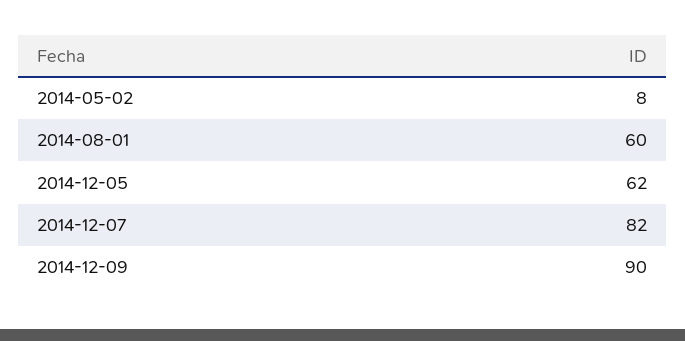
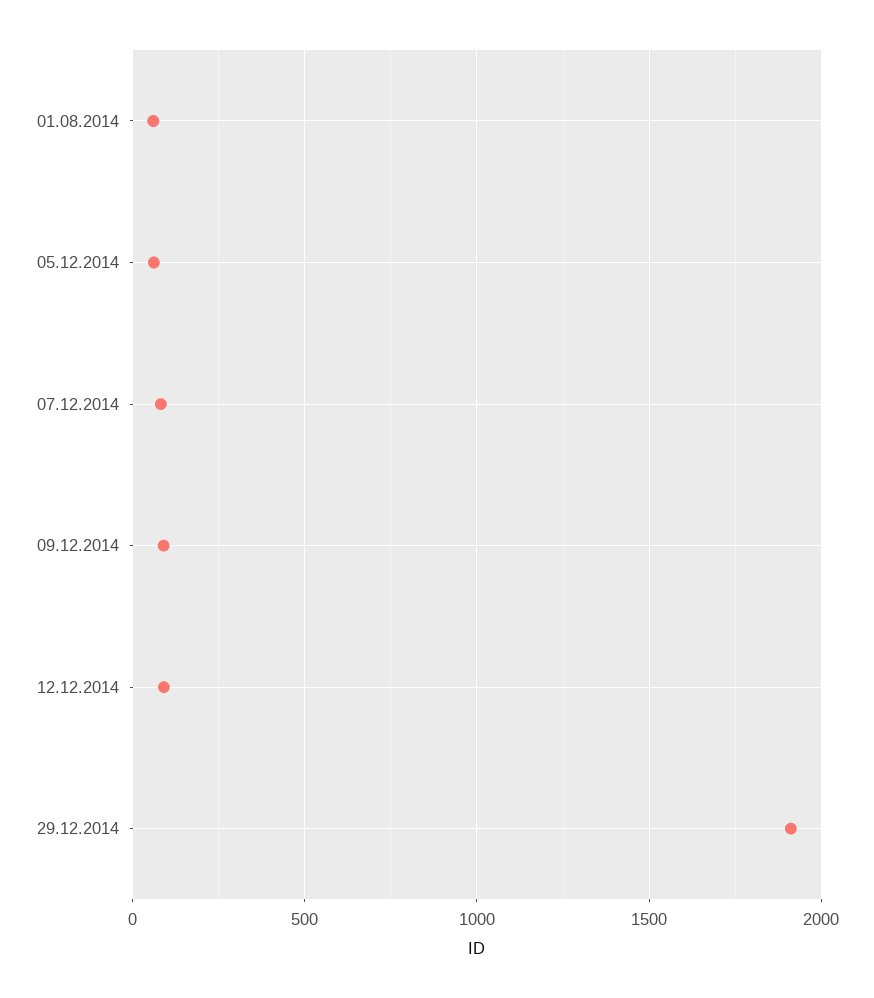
2014-05-02: 8 -> none
12.12.2014: none -> 100
29.12.2014: none -> 1900

